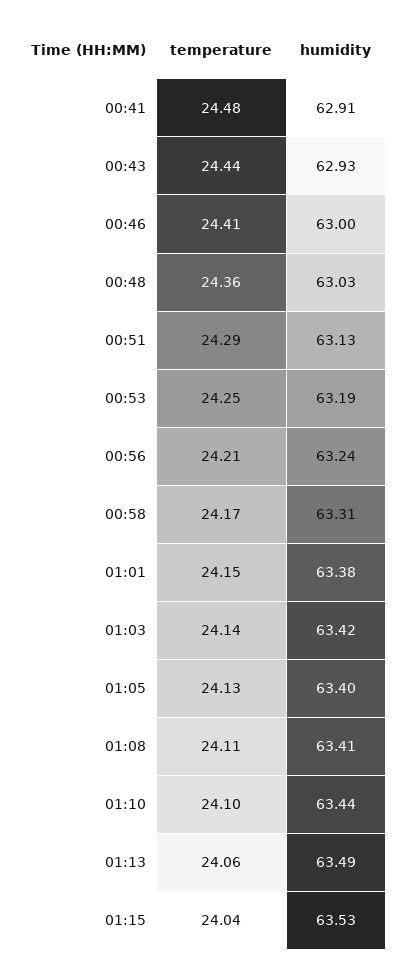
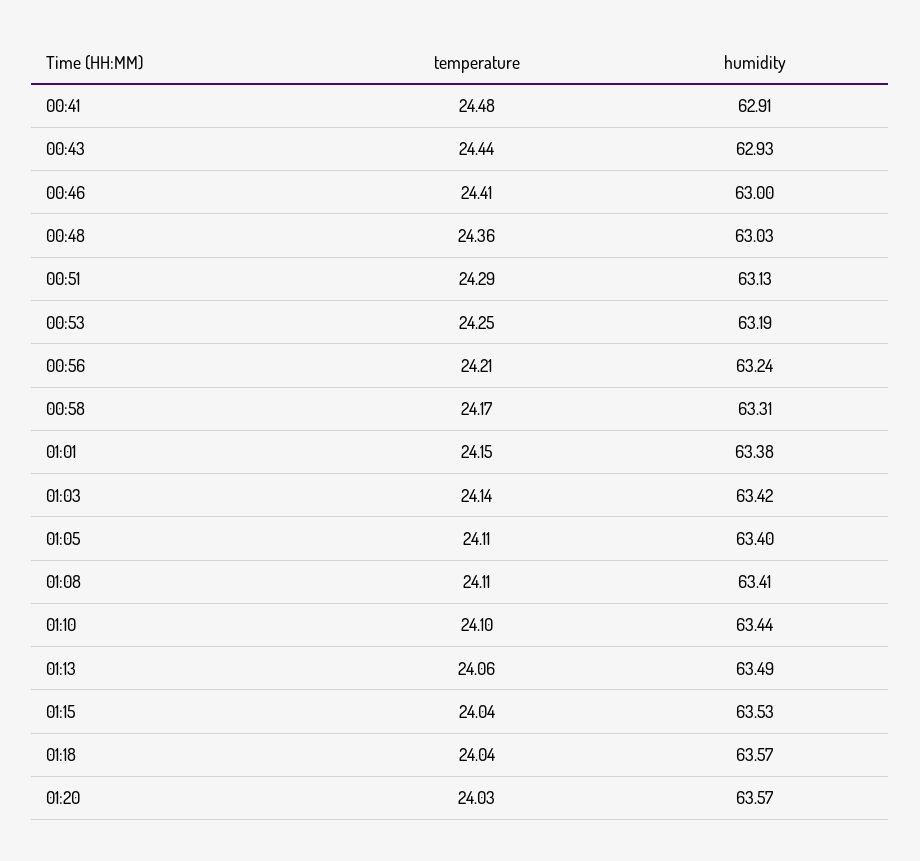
temperature, 01:05: 24.13 -> 24.11
temperature, 01:18: none -> 24.04
humidity, 01:18: none -> 63.57
temperature, 01:20: none -> 24.03
humidity, 01:20: none -> 63.57

